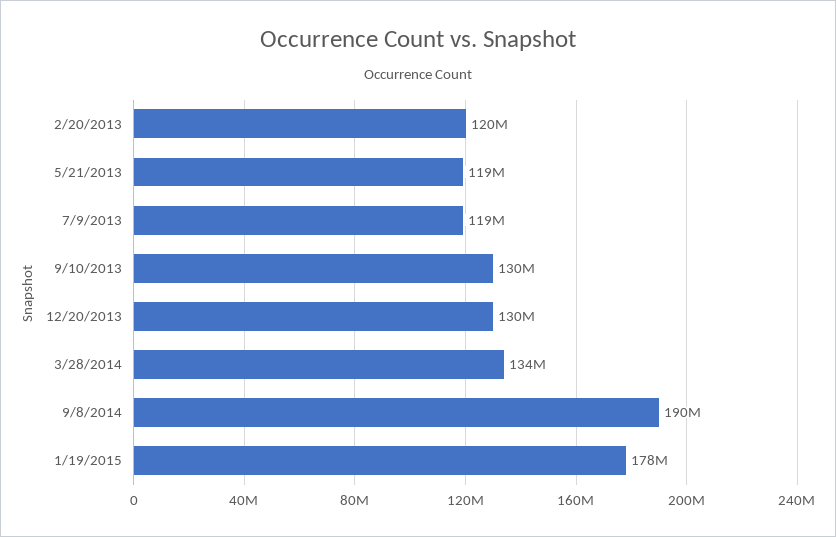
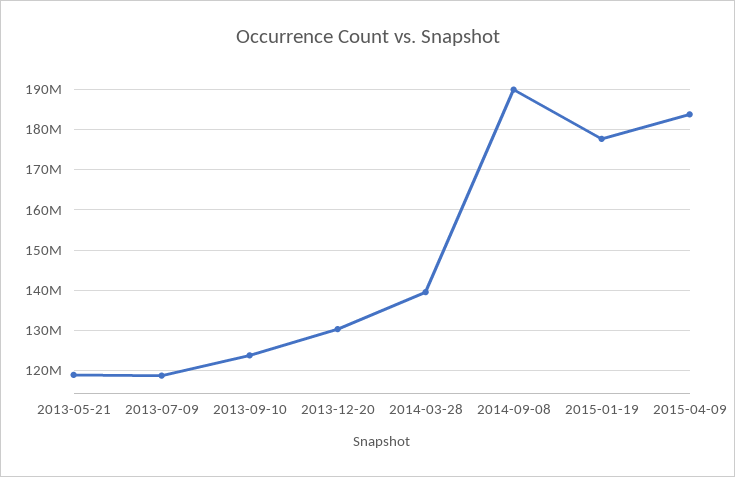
2/20/2013: 120000000 -> none
9/10/2013: 130000000 -> 124000000
3/28/2014: 134000000 -> 140000000
2015-04-09: none -> 184000000

